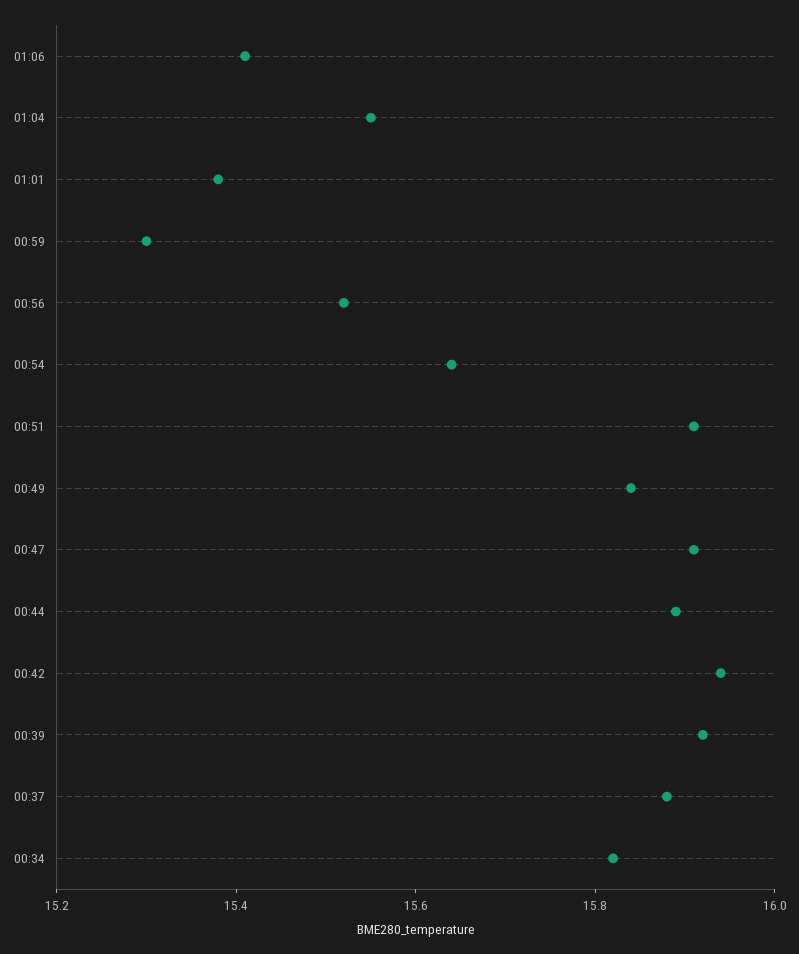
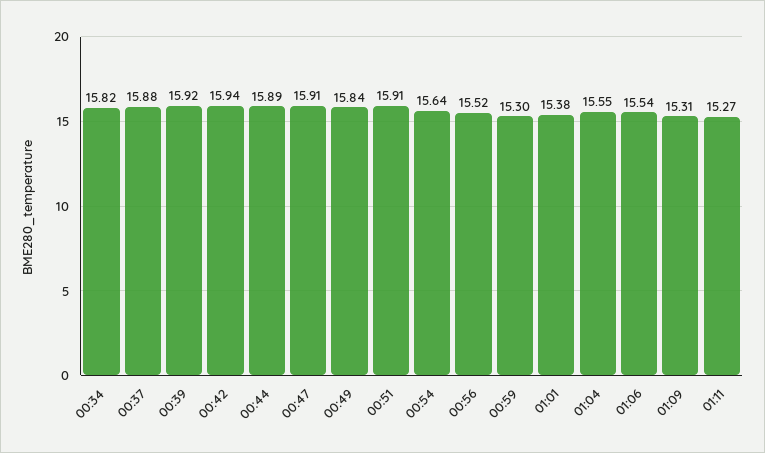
01:06: 15.4 -> 15.54
01:09: none -> 15.31
01:11: none -> 15.27

